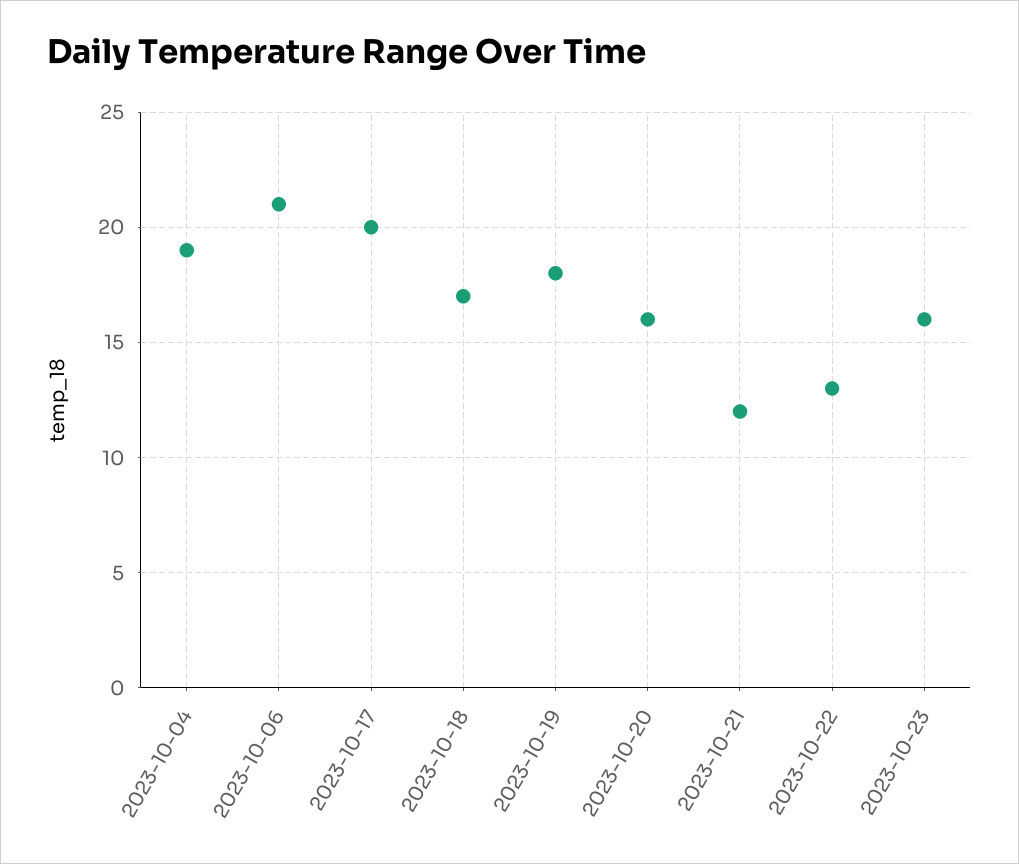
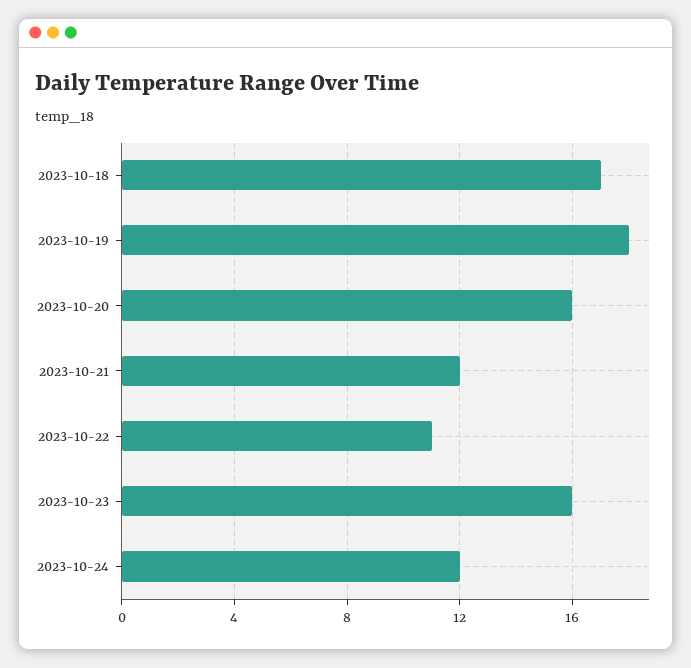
2023-10-04: 19 -> none
2023-10-06: 21 -> none
2023-10-17: 20 -> none
2023-10-22: 13 -> 11
2023-10-24: none -> 12

